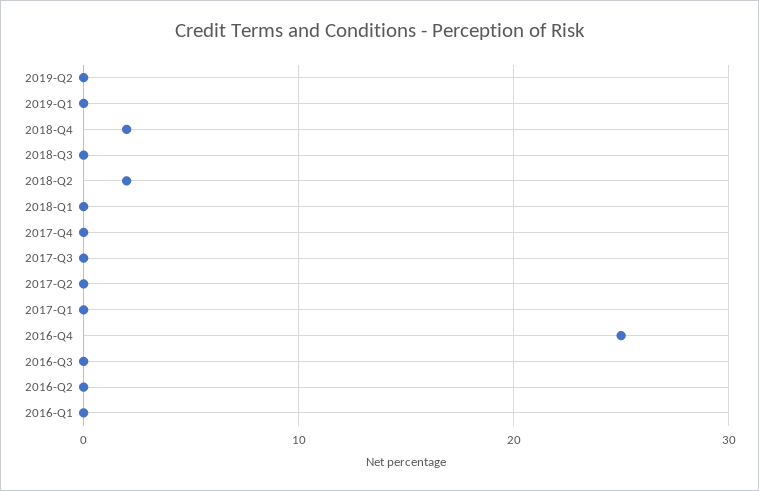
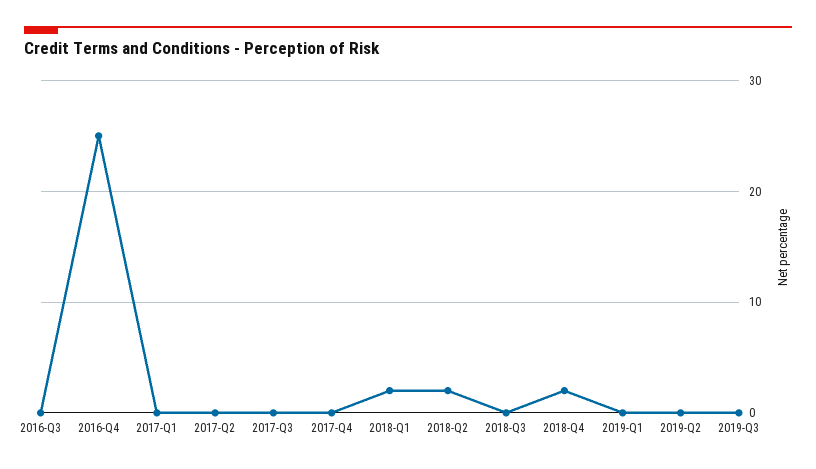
2018-Q1: 0 -> 2
2016-Q2: 0 -> none
2016-Q1: 0 -> none
2019-Q3: none -> 0

